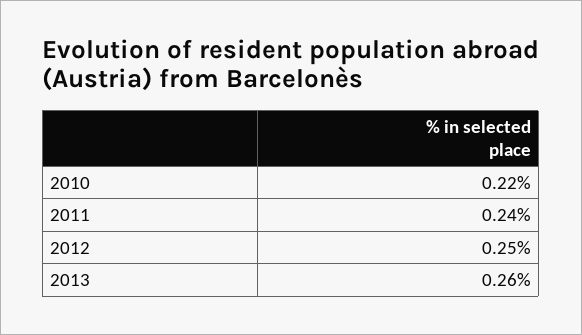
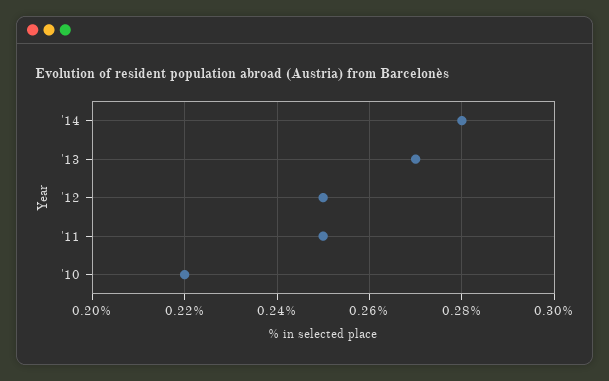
2011: 0.24 -> 0.25
2013: 0.26 -> 0.27
'14: none -> 0.28

